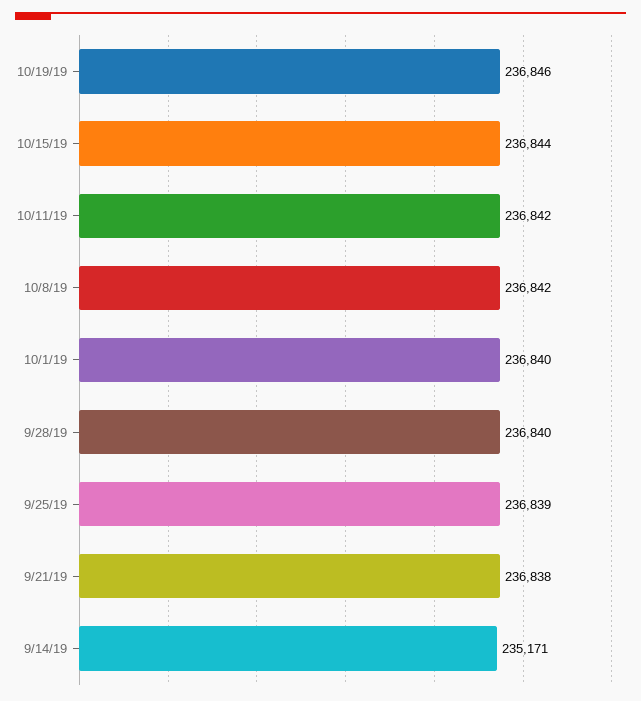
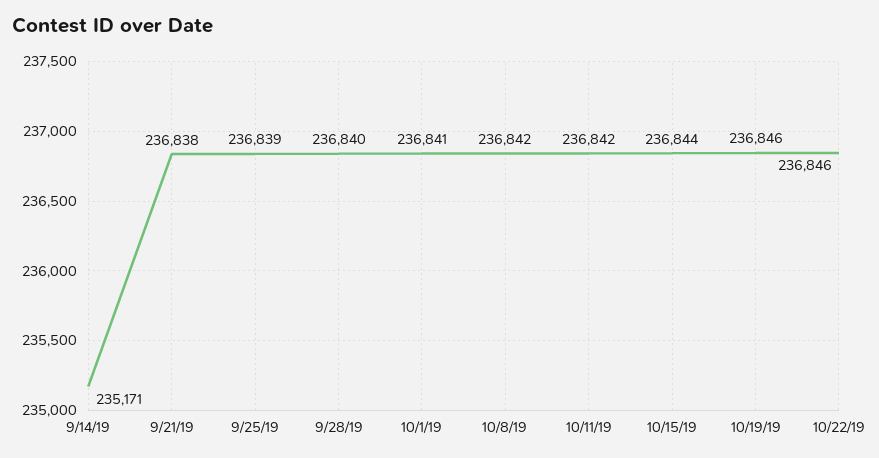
10/1/19: 236840 -> 236841
10/22/19: none -> 236846

